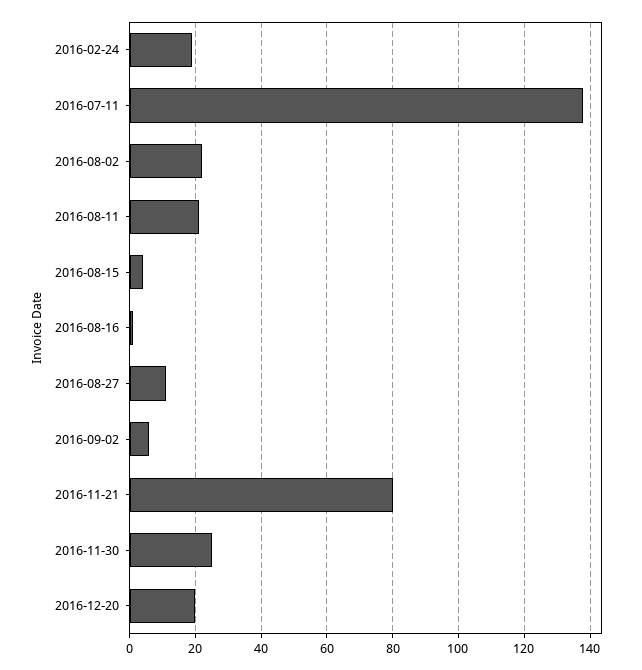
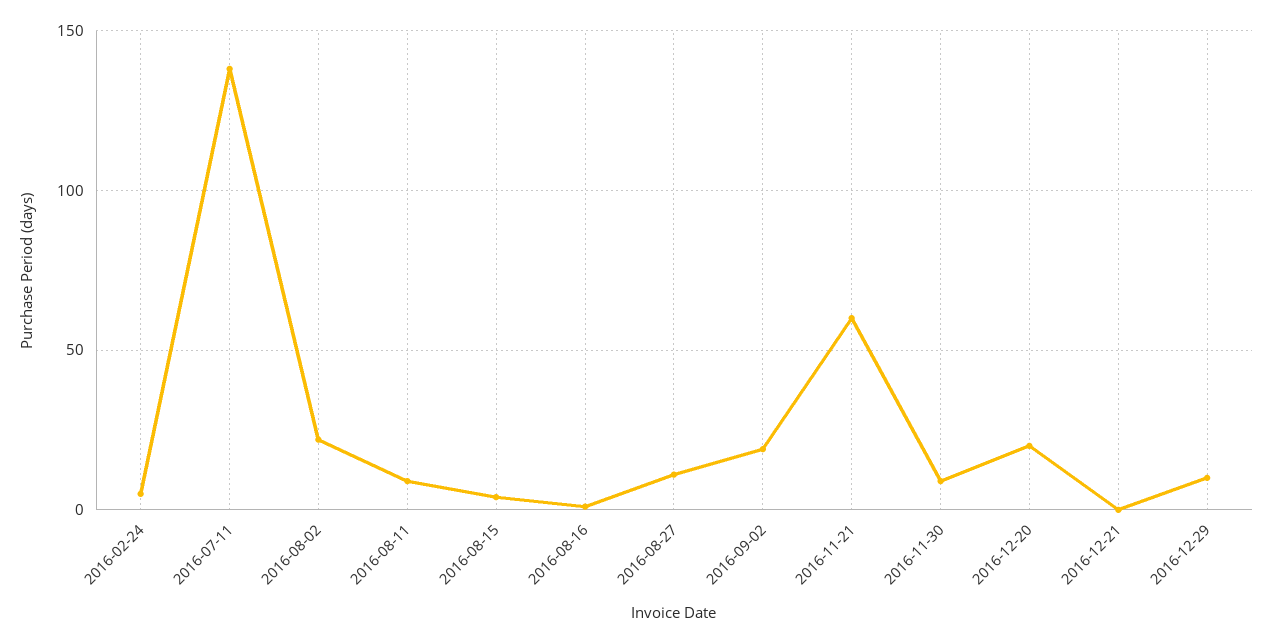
2016-02-24: 20 -> 5
2016-08-11: 20 -> 10
2016-09-02: 5 -> 20
2016-11-21: 80 -> 60
2016-11-30: 25 -> 10
2016-12-21: none -> 0
2016-12-29: none -> 10

